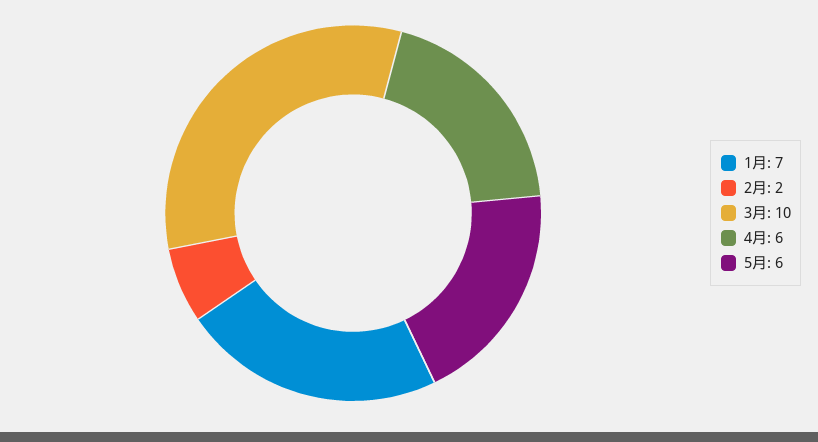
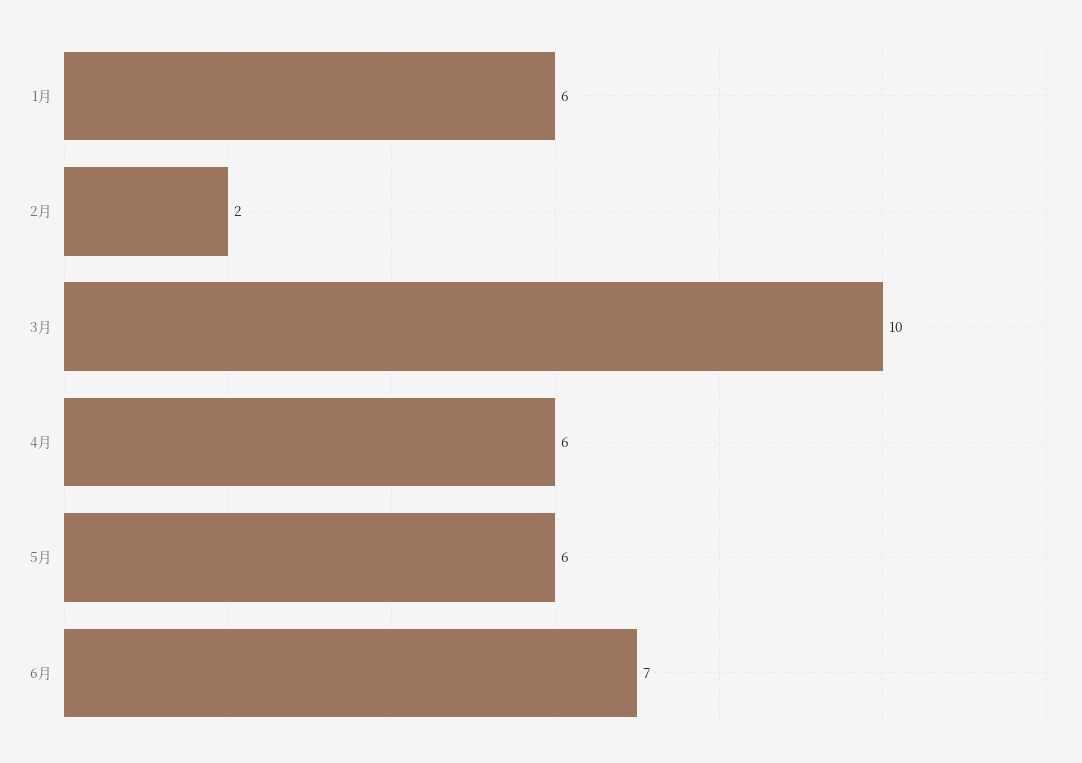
1月: 7 -> 6
6月: none -> 7

